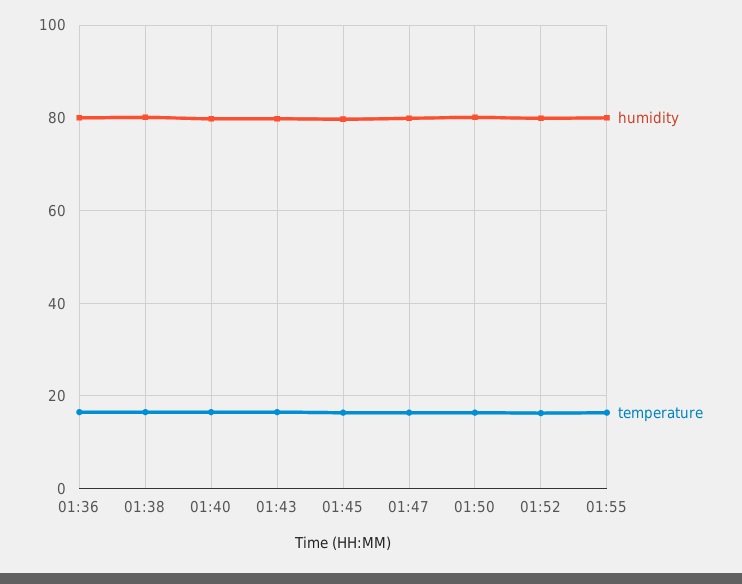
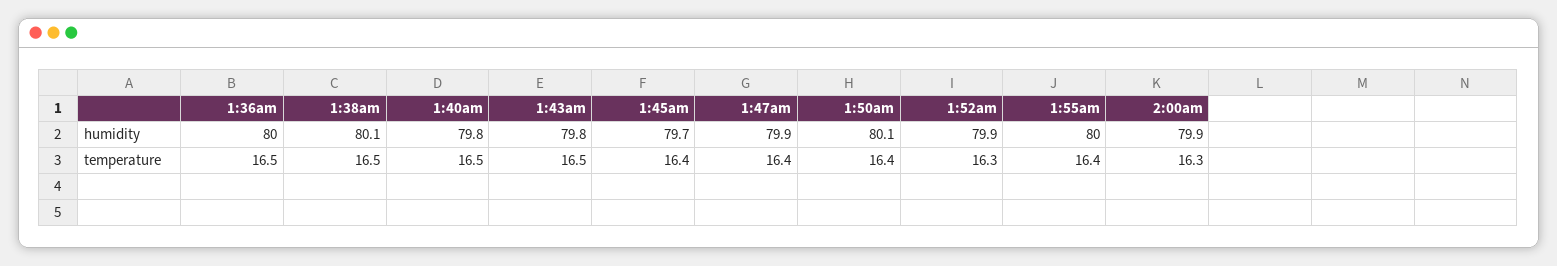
humidity, 2:00am: none -> 79.9
temperature, 2:00am: none -> 16.3

